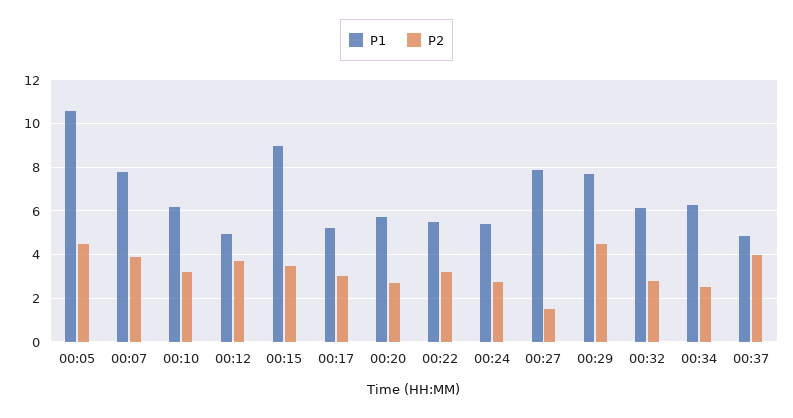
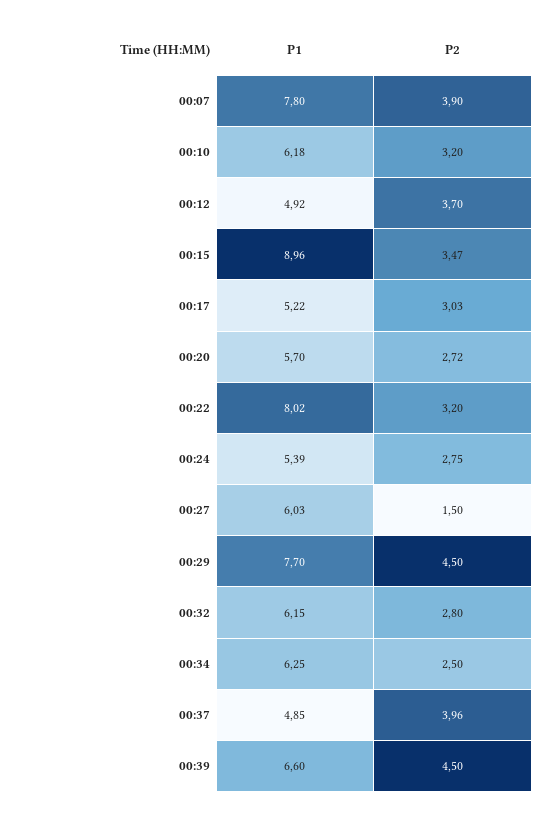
P1, 00:05: 10.5 -> none
P2, 00:05: 4.5 -> none
P1, 00:22: 5.5 -> 8.02
P1, 00:27: 8 -> 6.03
P1, 00:39: none -> 6.6
P2, 00:39: none -> 4.5

